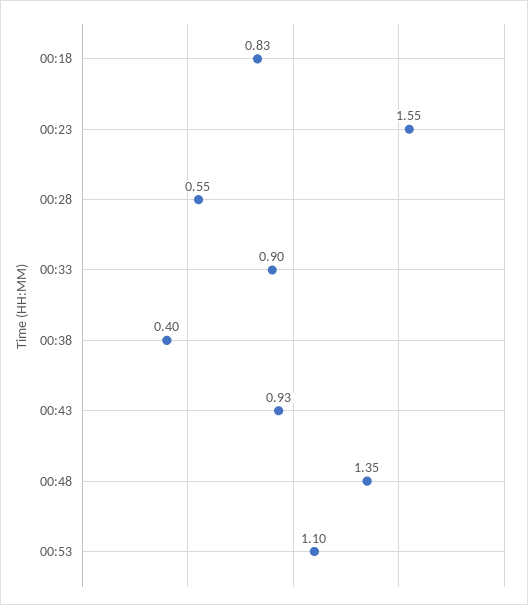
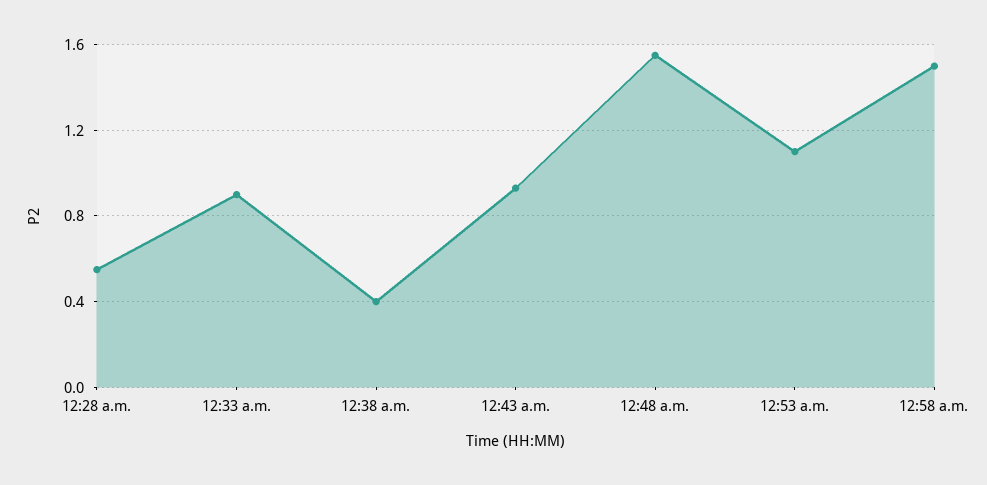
00:18: 0.83 -> none
00:23: 1.55 -> none
00:48: 1.35 -> 1.55
12:58 a.m.: none -> 1.5

